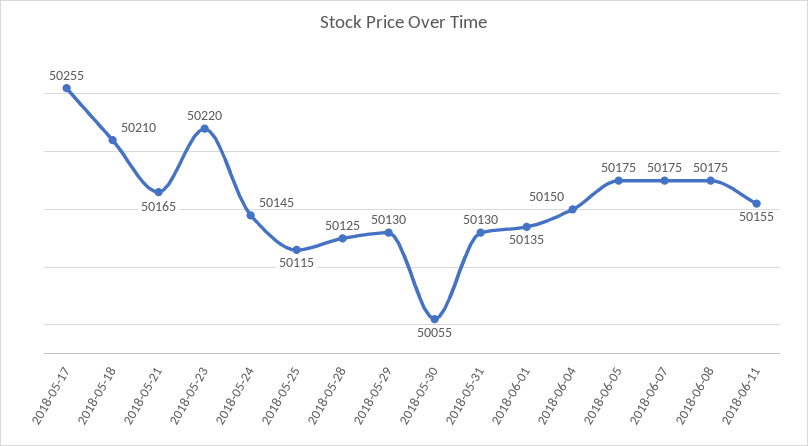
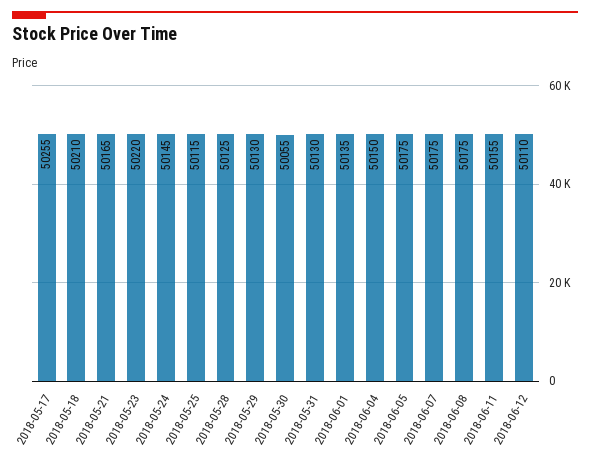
2018-06-12: none -> 50110

